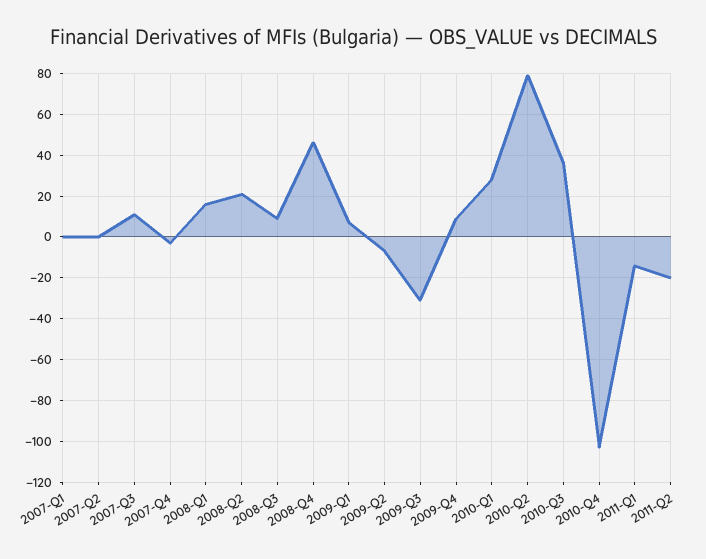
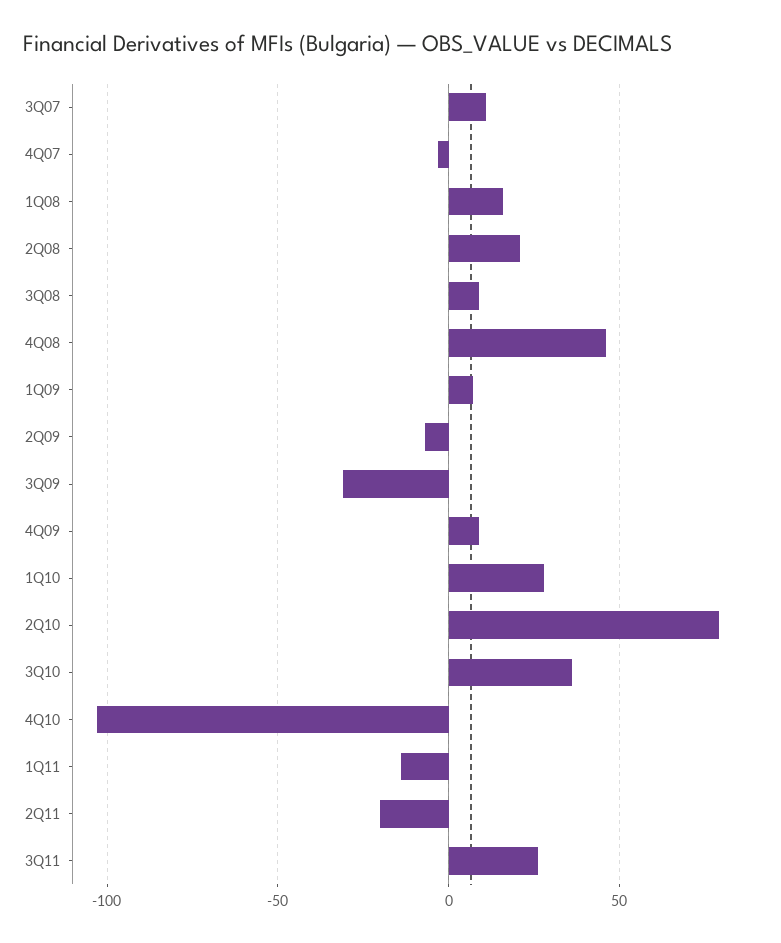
2007-Q1: 0 -> none
2007-Q2: 0 -> none
3Q11: none -> 25

